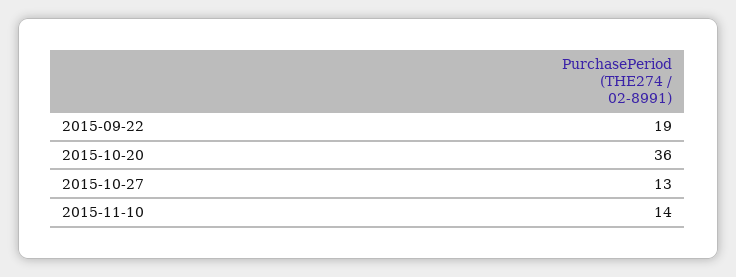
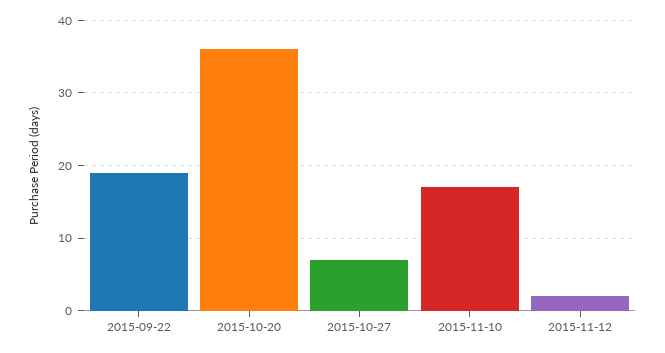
2015-10-27: 13 -> 7
2015-11-10: 14 -> 17
2015-11-12: none -> 2

